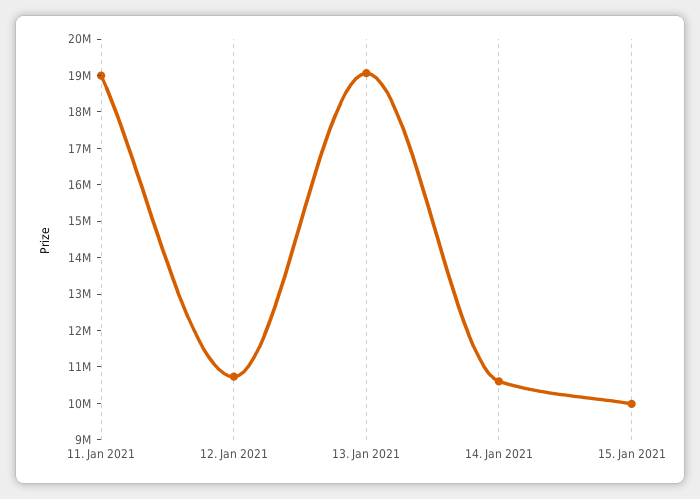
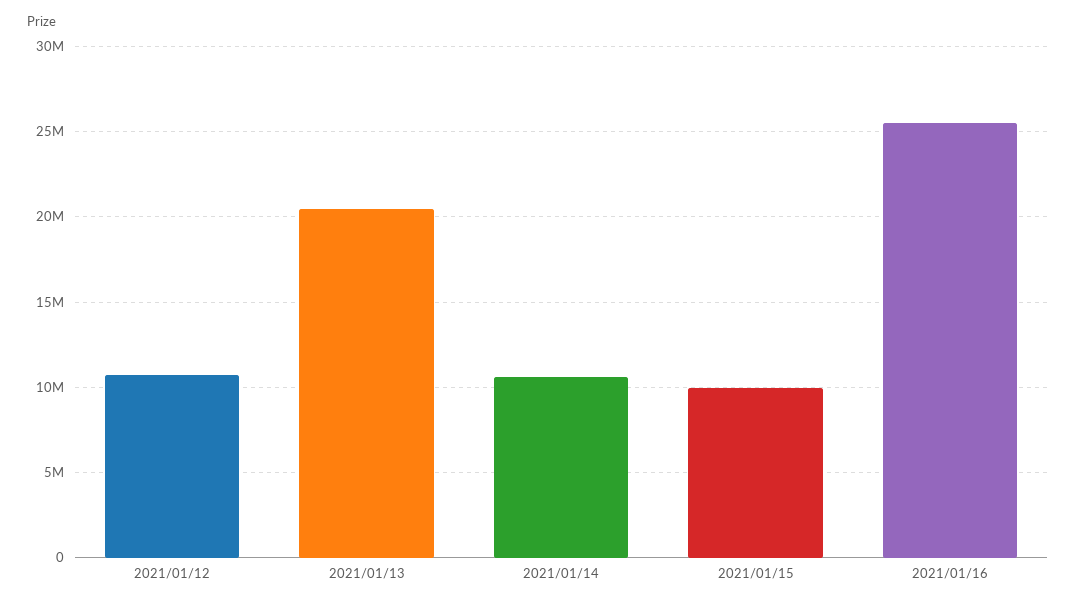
11. Jan 2021: 19000000 -> none
13. Jan 2021: 19000000 -> 20500000
2021/01/16: none -> 25500000

